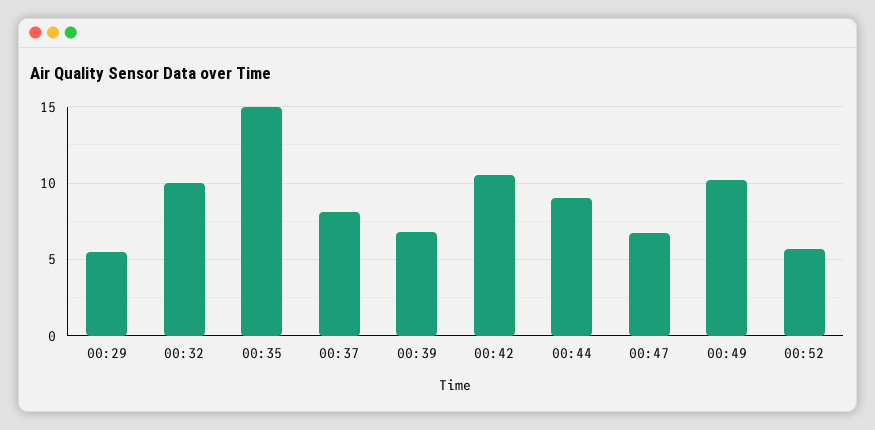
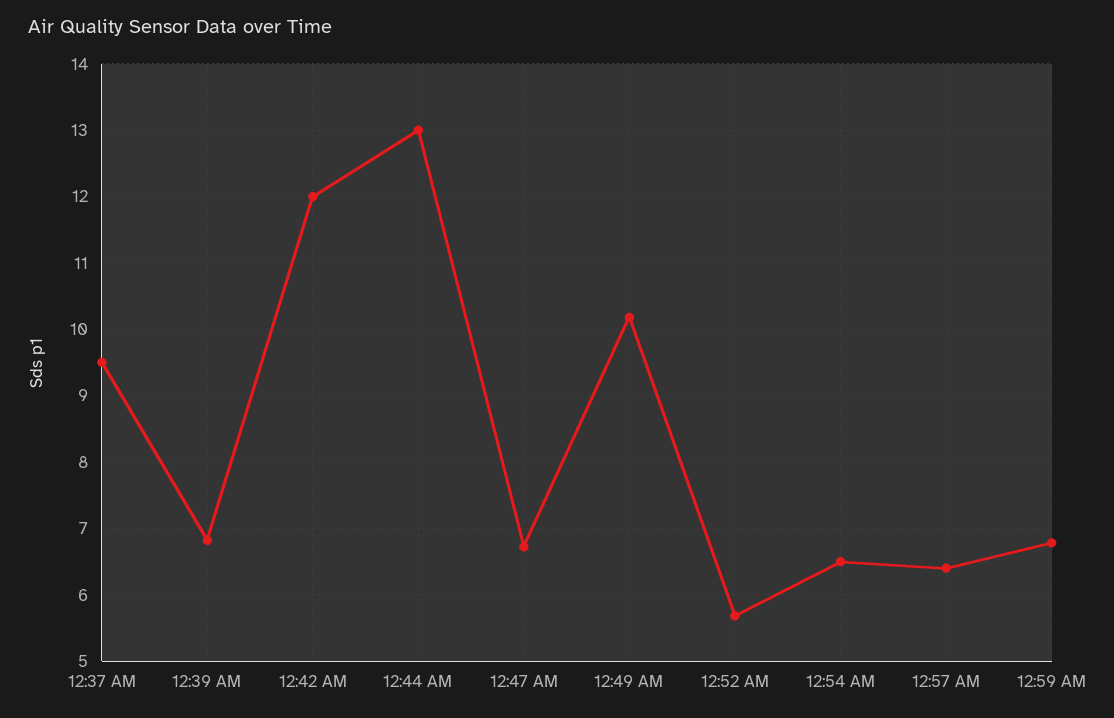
00:29: 5.5 -> none
00:32: 10 -> none
00:35: 15 -> none
00:37: 8 -> 9.5
00:42: 10.5 -> 12
00:44: 9 -> 13
12:54 AM: none -> 6.5
12:57 AM: none -> 6.4
12:59 AM: none -> 6.8

